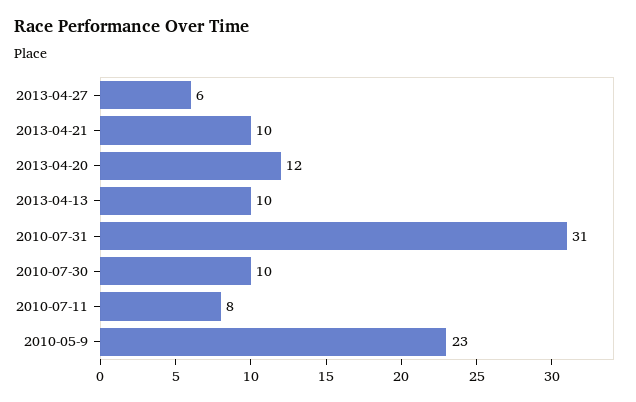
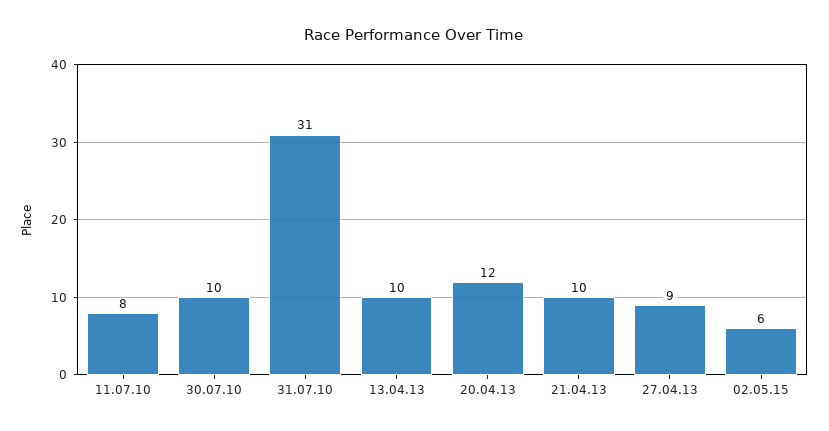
2013-04-27: 6 -> 9
2010-05-9: 23 -> none
02.05.15: none -> 6

